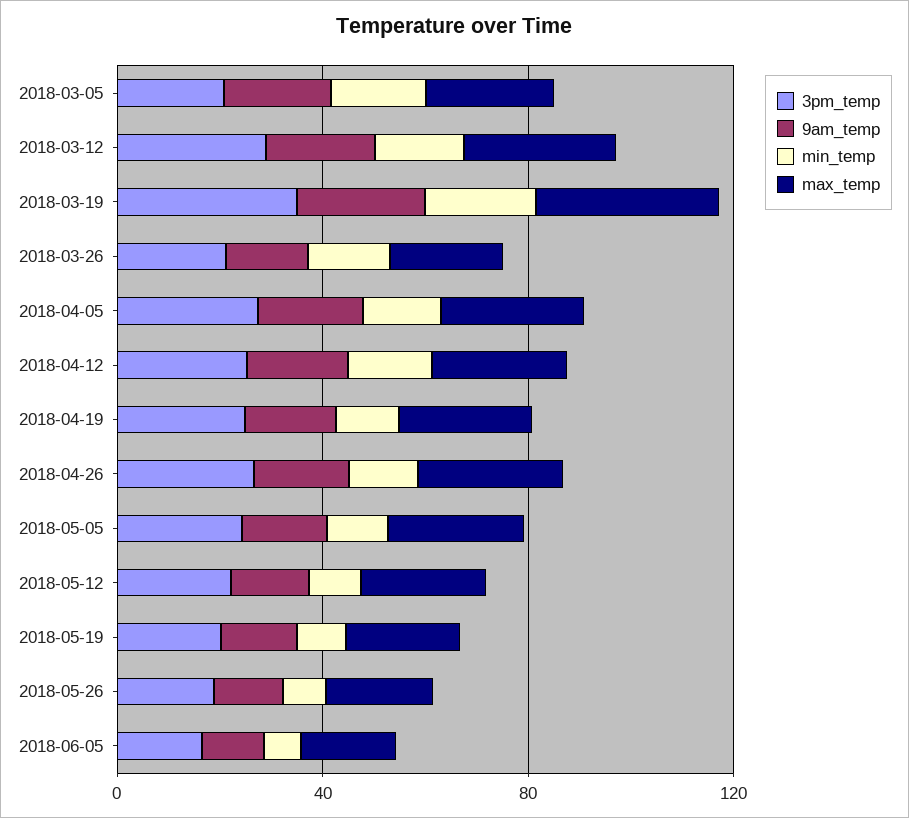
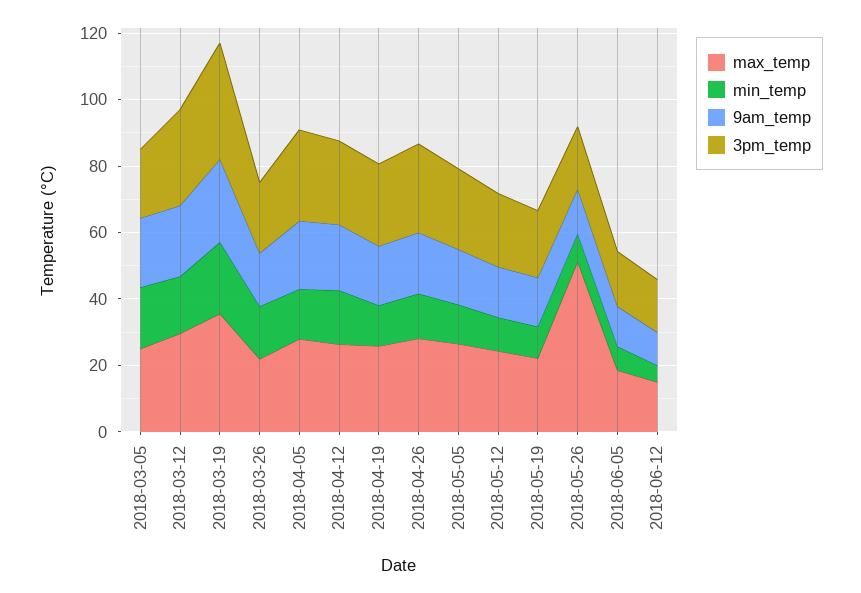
max_temp, 2018-05-26: 20 -> 50
max_temp, 2018-06-12: none -> 15
min_temp, 2018-06-12: none -> 5
9am_temp, 2018-06-12: none -> 10
3pm_temp, 2018-06-12: none -> 15

